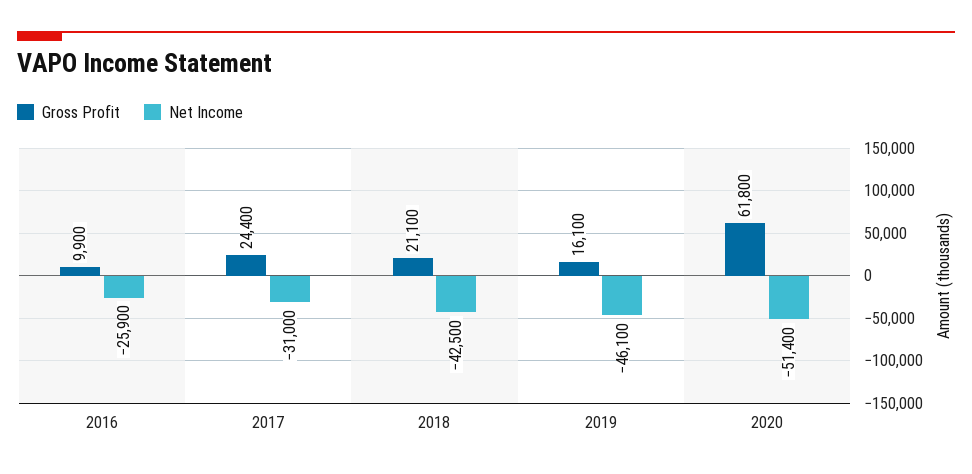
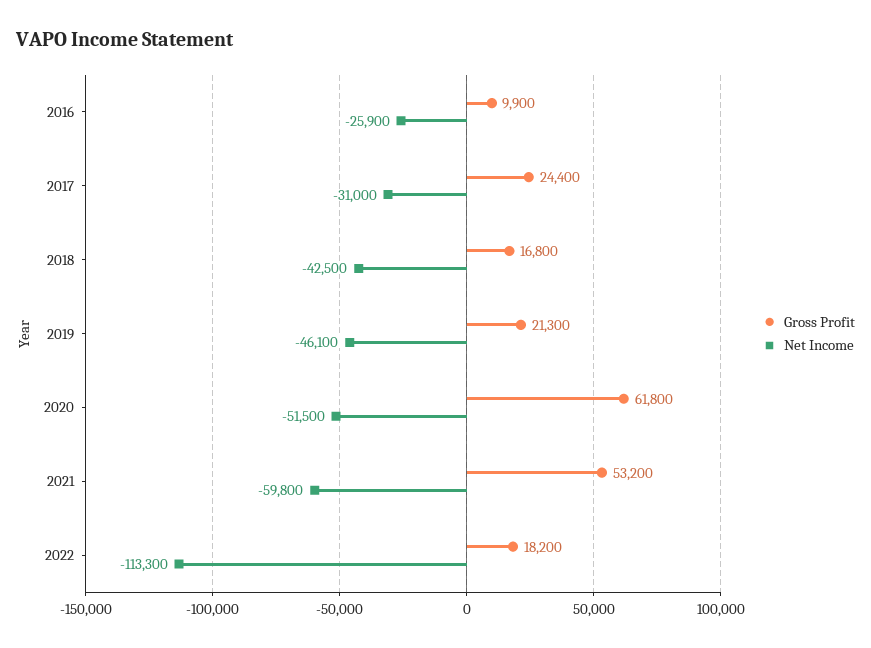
Gross Profit, 2018: 21100 -> 16800
Gross Profit, 2019: 16100 -> 21300
Net Income, 2020: -51400 -> -51500
Gross Profit, 2021: none -> 53200
Net Income, 2021: none -> -59800
Gross Profit, 2022: none -> 18200
Net Income, 2022: none -> -113300

